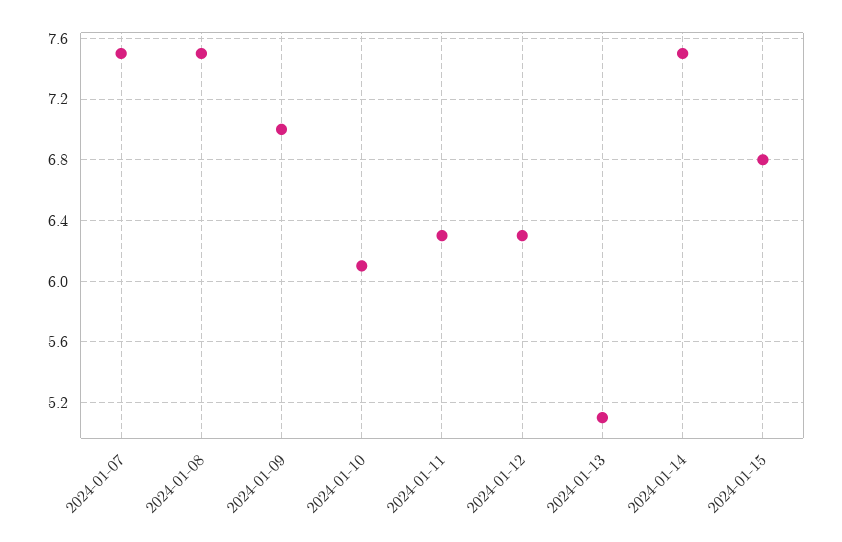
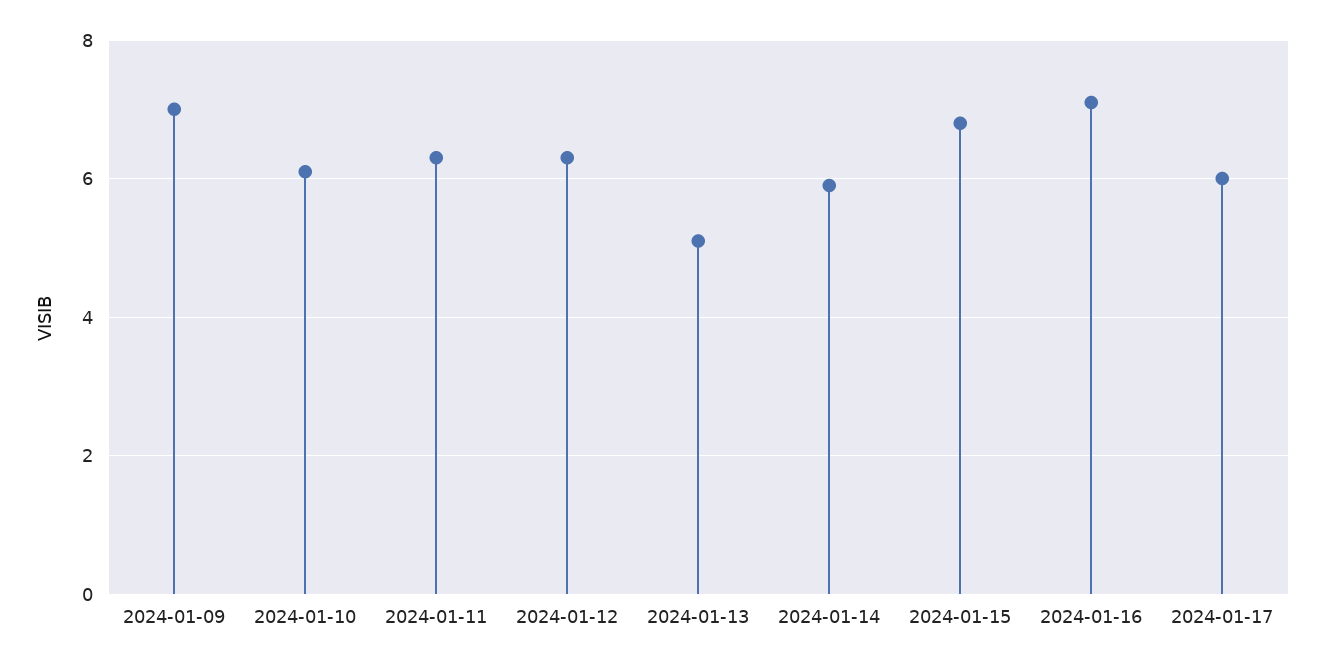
2024-01-07: 7.5 -> none
2024-01-08: 7.5 -> none
2024-01-14: 7.5 -> 6
2024-01-16: none -> 7
2024-01-17: none -> 6

